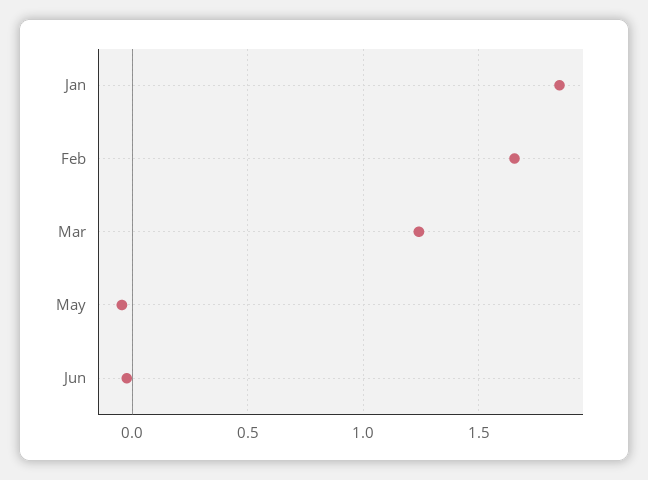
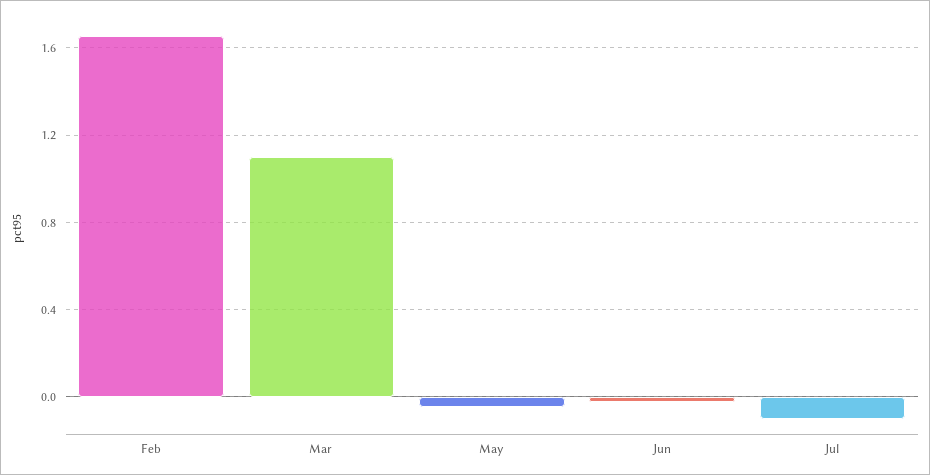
Jan: 1.85 -> none
Mar: 1.25 -> 1.1
Jul: none -> -0.1

